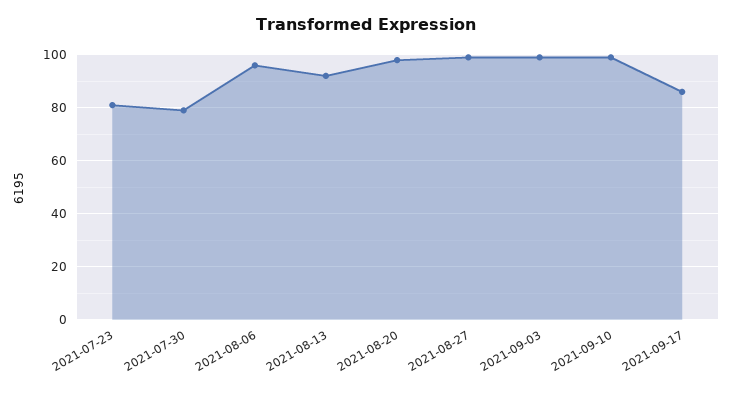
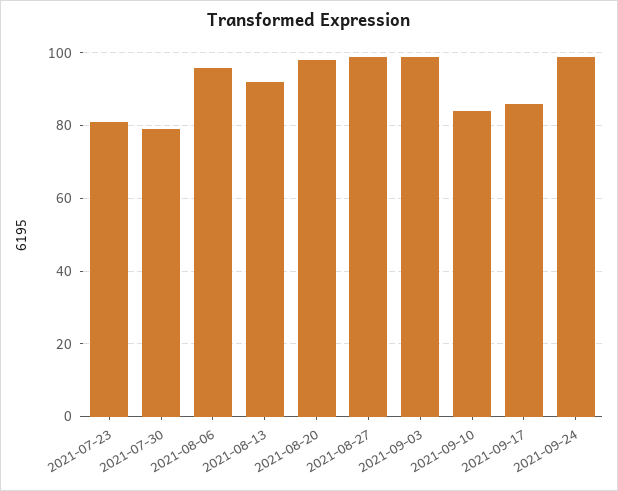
2021-09-10: 100 -> 85
2021-09-24: none -> 100

